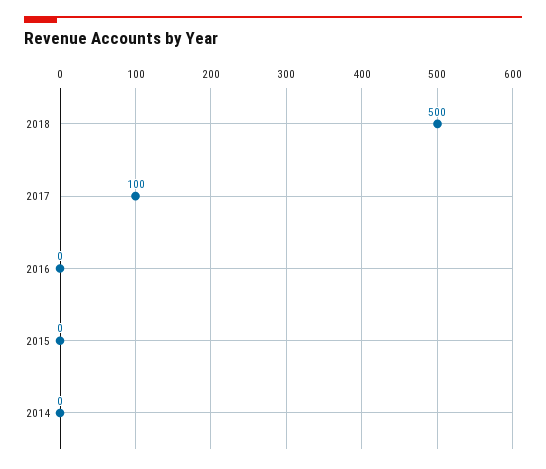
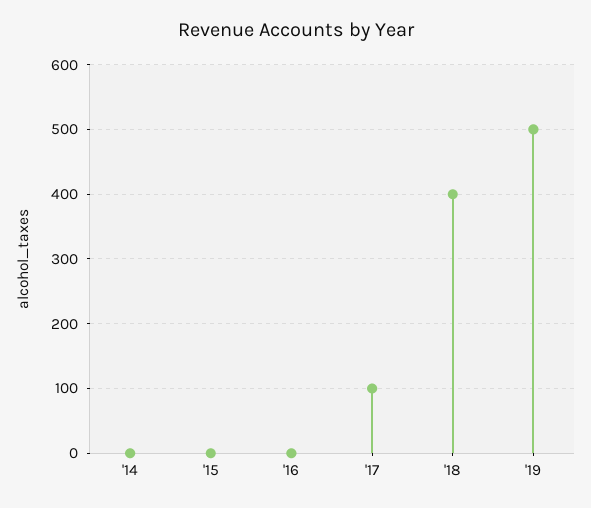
2018: 500 -> 400
'19: none -> 500

